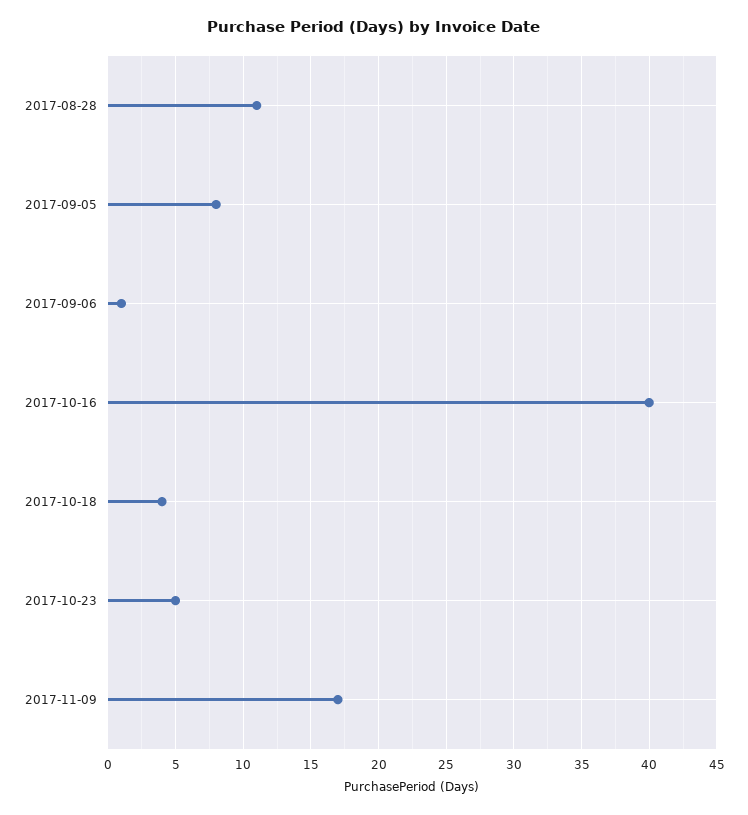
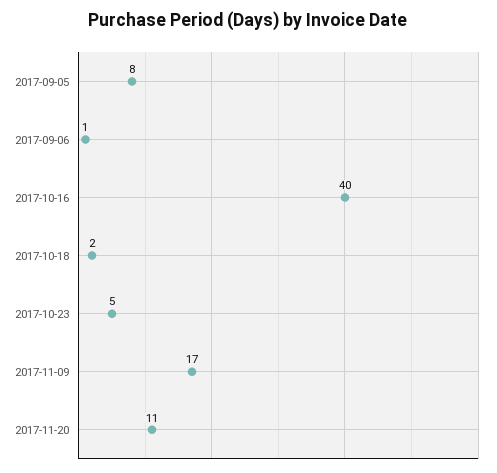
2017-08-28: 11 -> none
2017-10-18: 4 -> 2
2017-11-20: none -> 11

